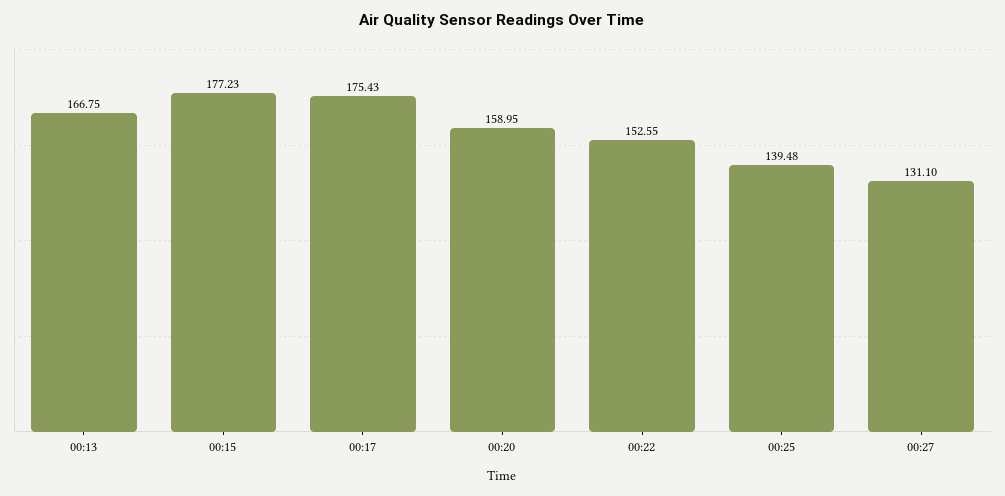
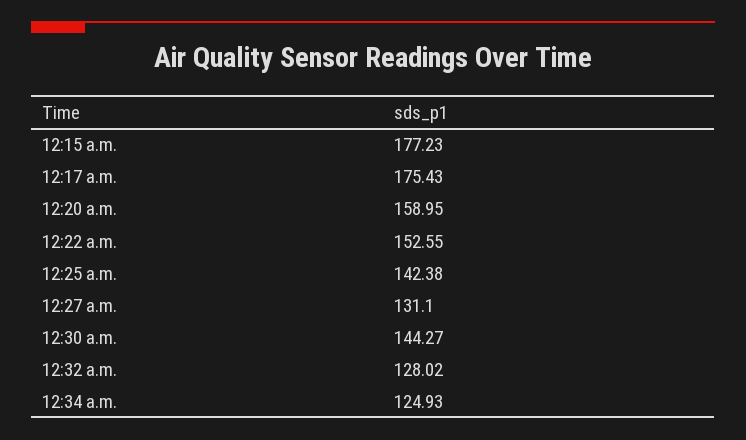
00:13: 166.75 -> none
00:25: 139.48 -> 142.38
12:30 a.m.: none -> 144.27
12:32 a.m.: none -> 128.02
12:34 a.m.: none -> 124.93

